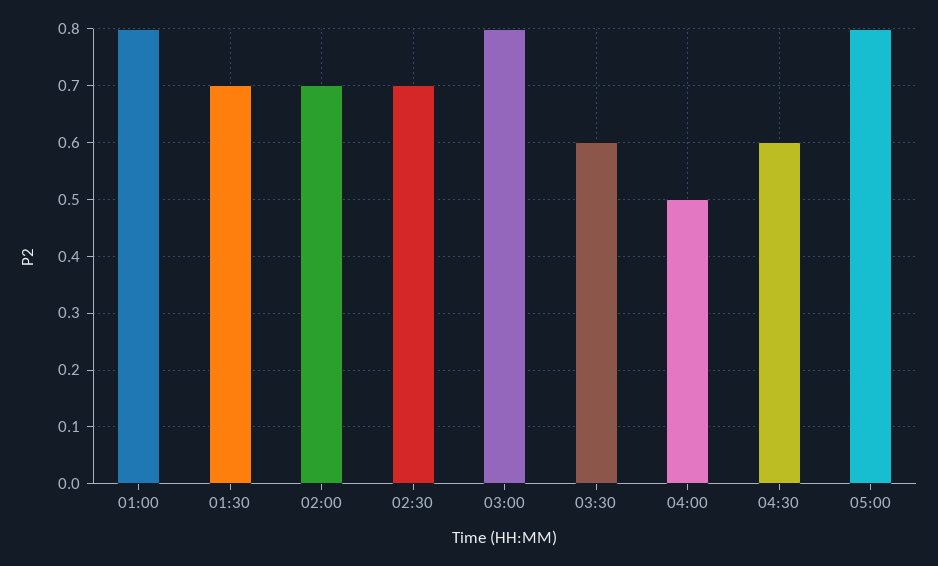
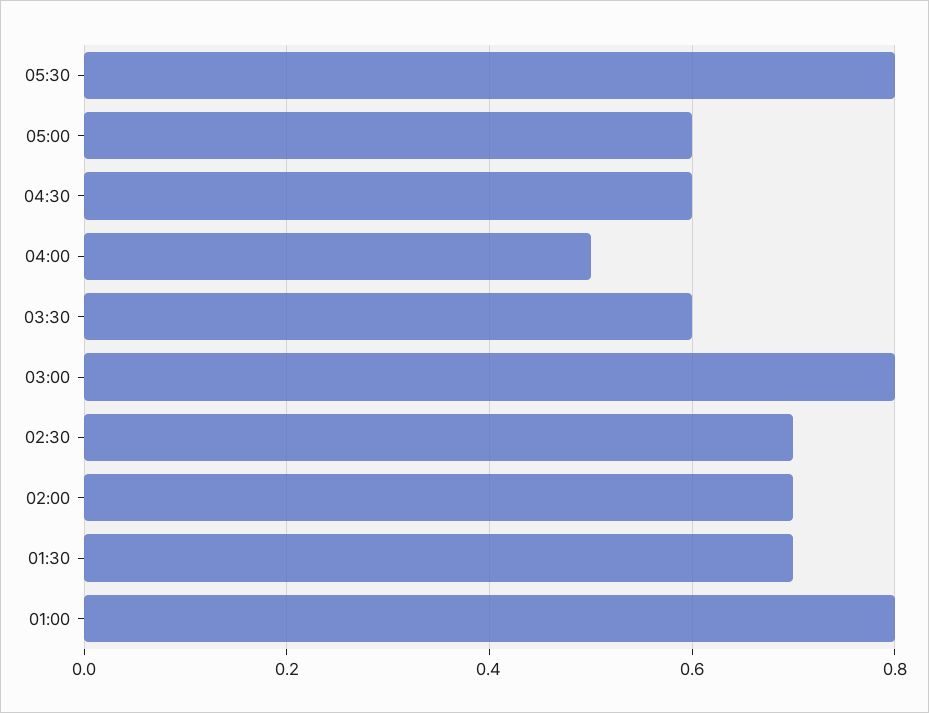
05:00: 0.8 -> 0.6
05:30: none -> 0.8

